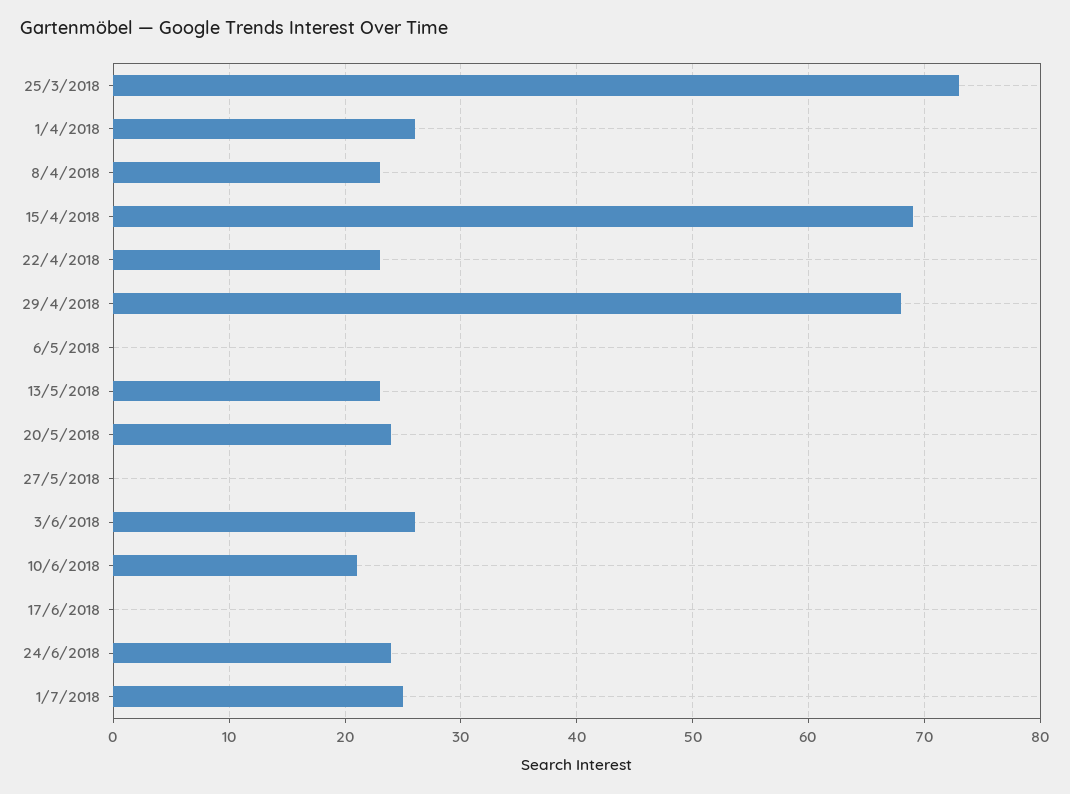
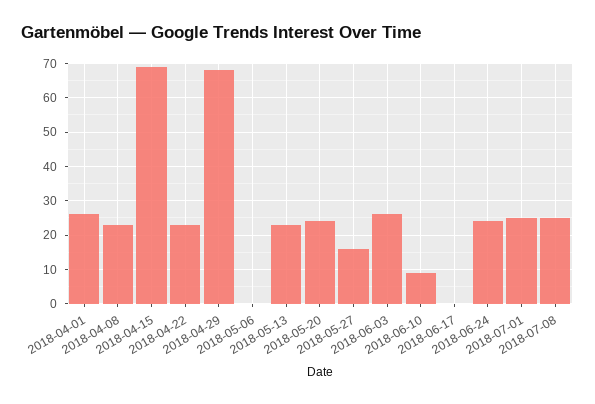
25/3/2018: 73 -> none
27/5/2018: 0 -> 15
10/6/2018: 21 -> 10
2018-07-08: none -> 25

